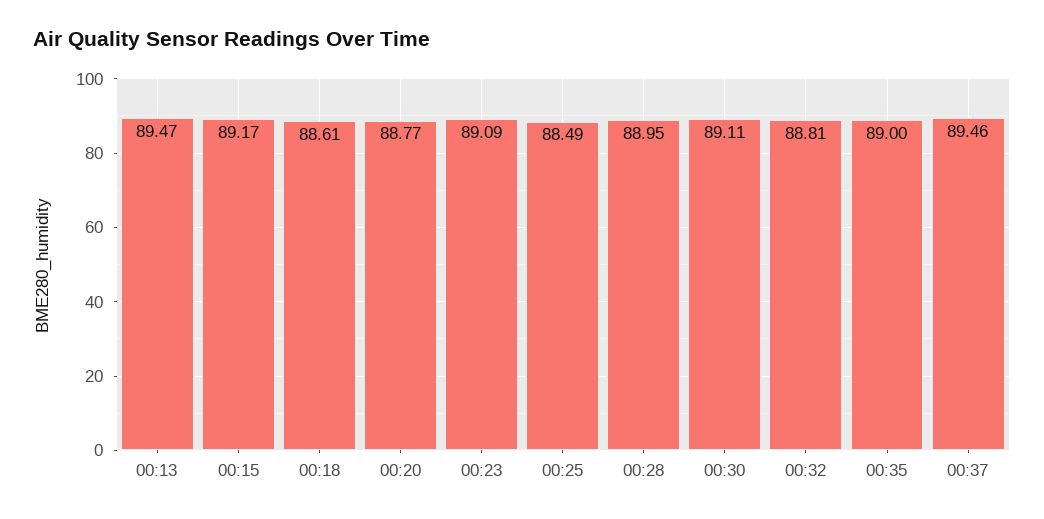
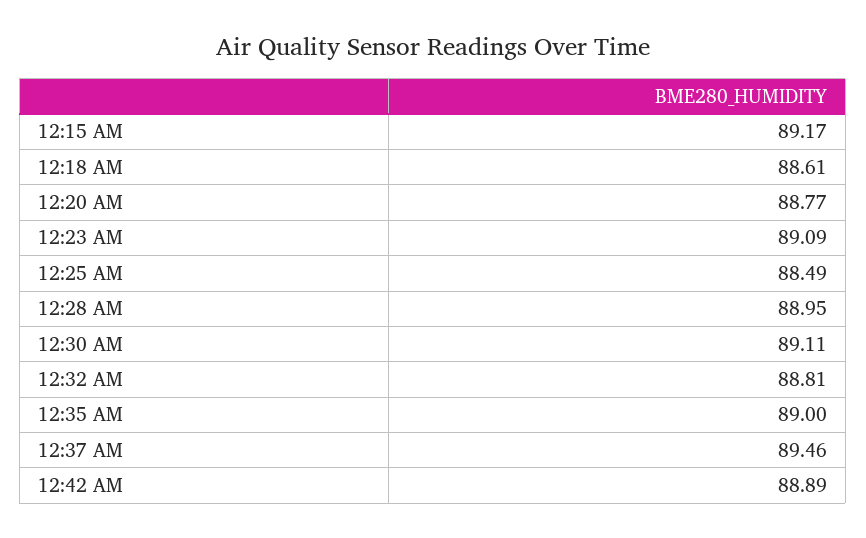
00:13: 89.47 -> none
12:42 AM: none -> 88.89

